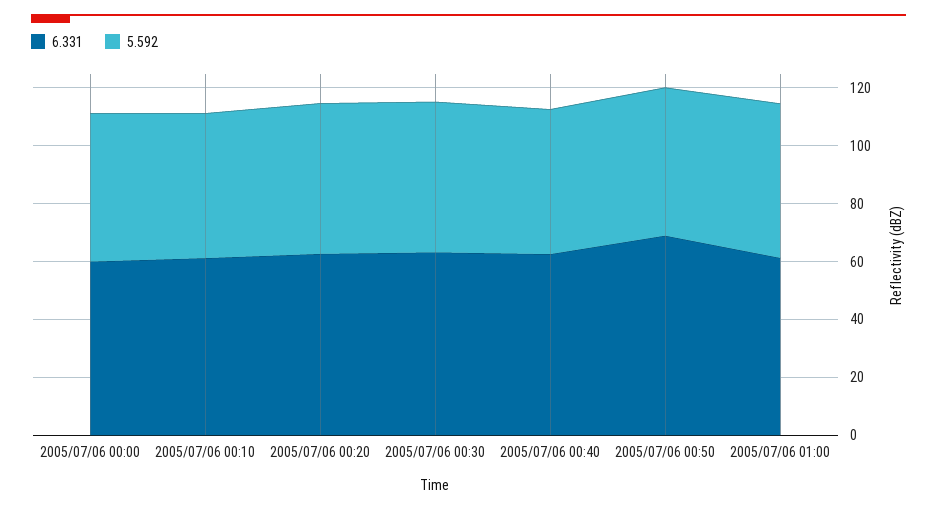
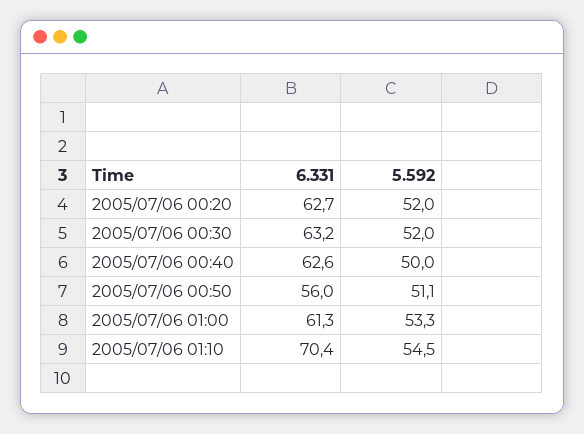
6.331, 2005/07/06 00:00: 60 -> none
5.592, 2005/07/06 00:00: 50 -> none
6.331, 2005/07/06 00:10: 60 -> none
5.592, 2005/07/06 00:10: 50 -> none
6.331, 2005/07/06 00:50: 70 -> 56
6.331, 2005/07/06 01:10: none -> 70.4
5.592, 2005/07/06 01:10: none -> 54.5

